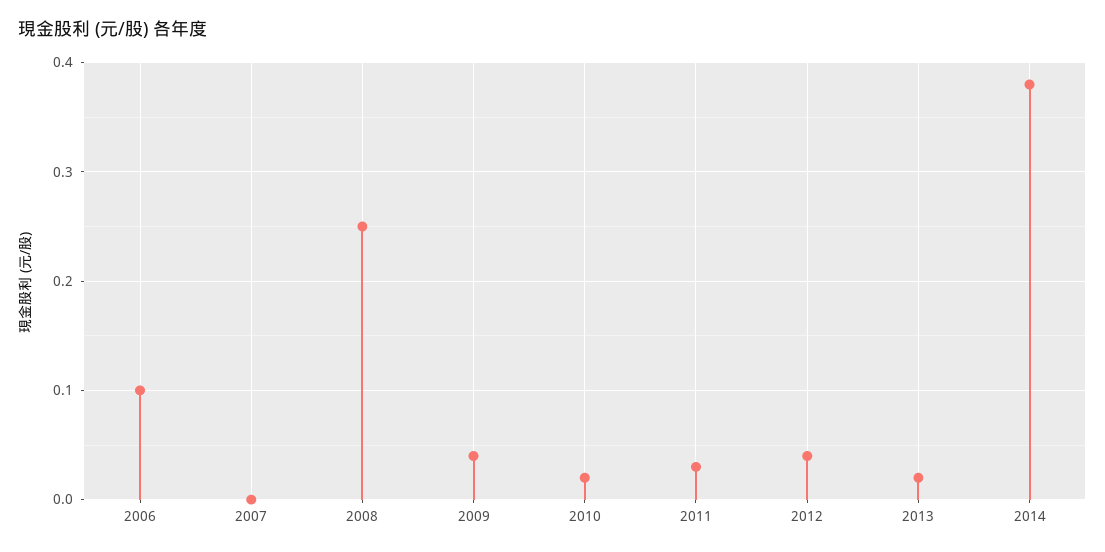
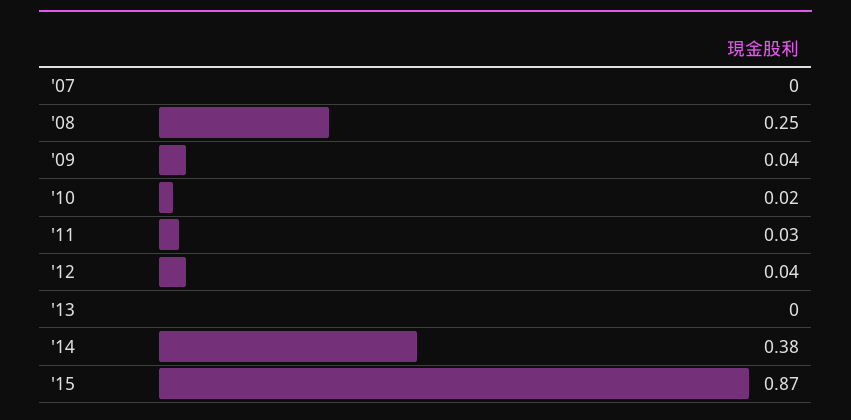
2006: 0.1 -> none
2013: 0.02 -> 0
'15: none -> 0.87

